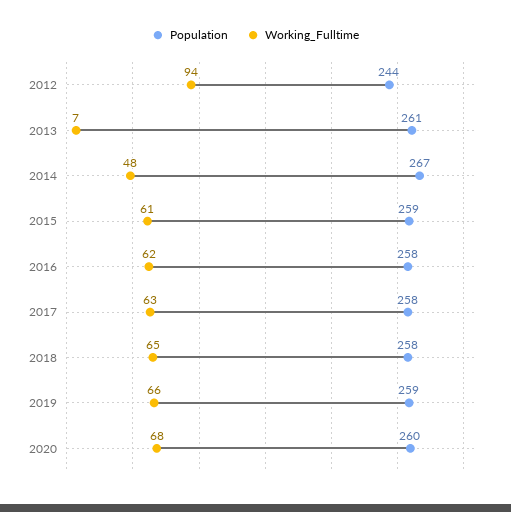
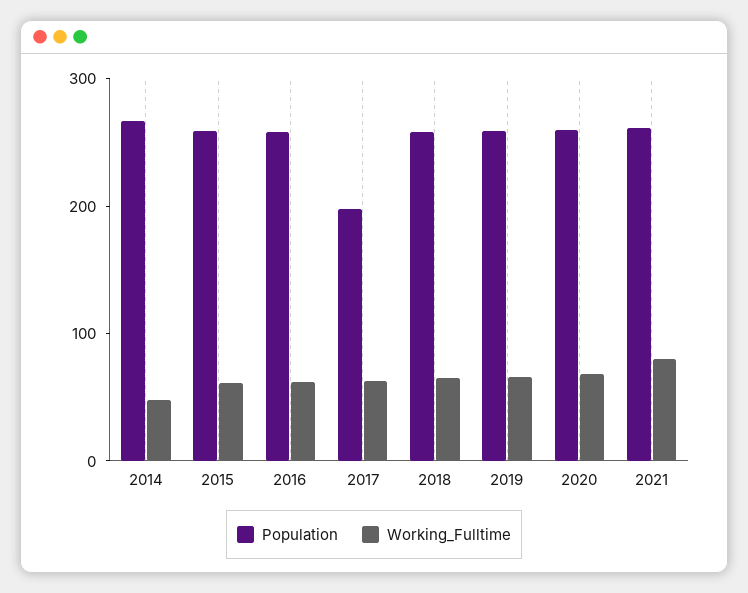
Population, 2012: 244 -> none
Working_Fulltime, 2012: 94 -> none
Population, 2013: 261 -> none
Working_Fulltime, 2013: 7 -> none
Population, 2017: 258 -> 200
Population, 2021: none -> 260
Working_Fulltime, 2021: none -> 80

